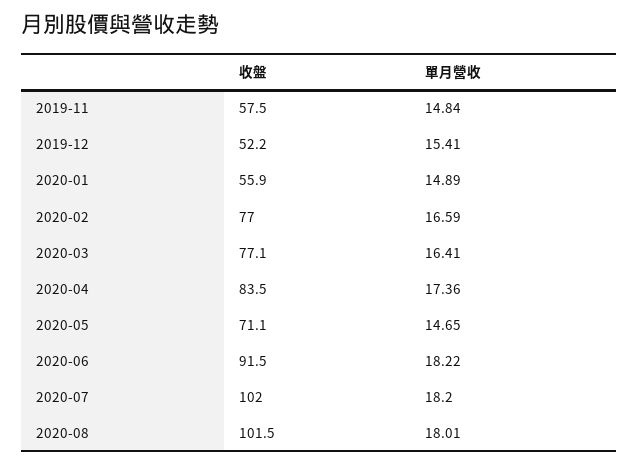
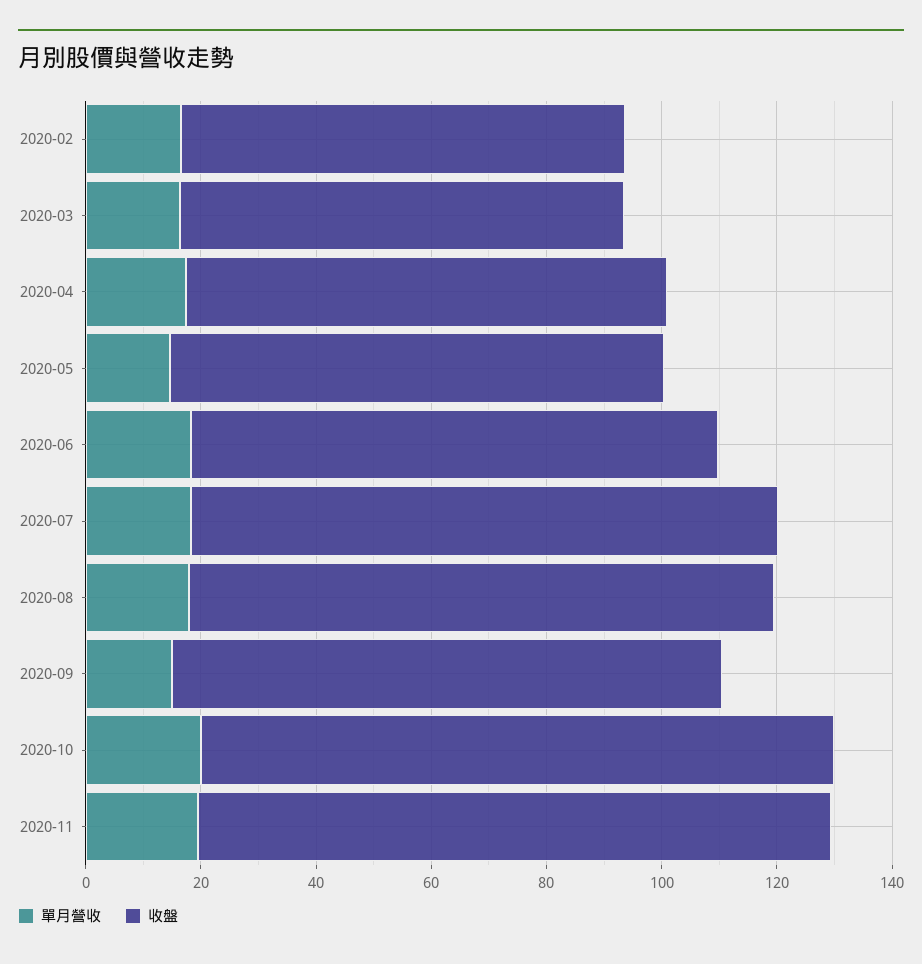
收盤, 2019-11: 57.5 -> none
單月營收, 2019-11: 14.84 -> none
收盤, 2019-12: 52.2 -> none
單月營收, 2019-12: 15.41 -> none
收盤, 2020-01: 55.9 -> none
單月營收, 2020-01: 14.89 -> none
收盤, 2020-05: 71.1 -> 85
單月營收, 2020-09: none -> 15
收盤, 2020-09: none -> 95
單月營收, 2020-10: none -> 20
收盤, 2020-10: none -> 110
單月營收, 2020-11: none -> 20
收盤, 2020-11: none -> 110

